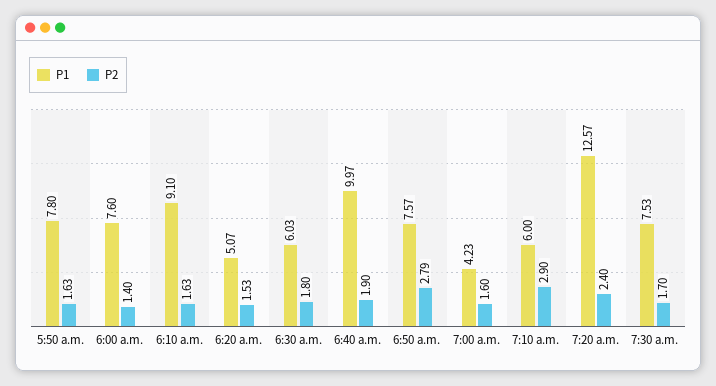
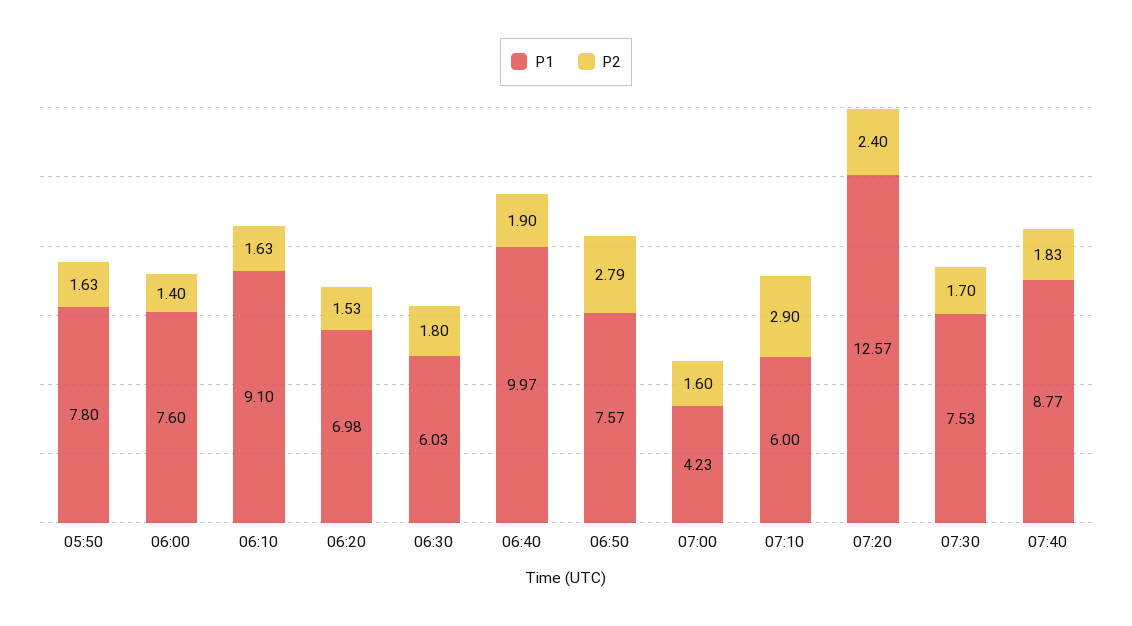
P1, 6:20 a.m.: 5.07 -> 6.98
P1, 07:40: none -> 8.77
P2, 07:40: none -> 1.83

